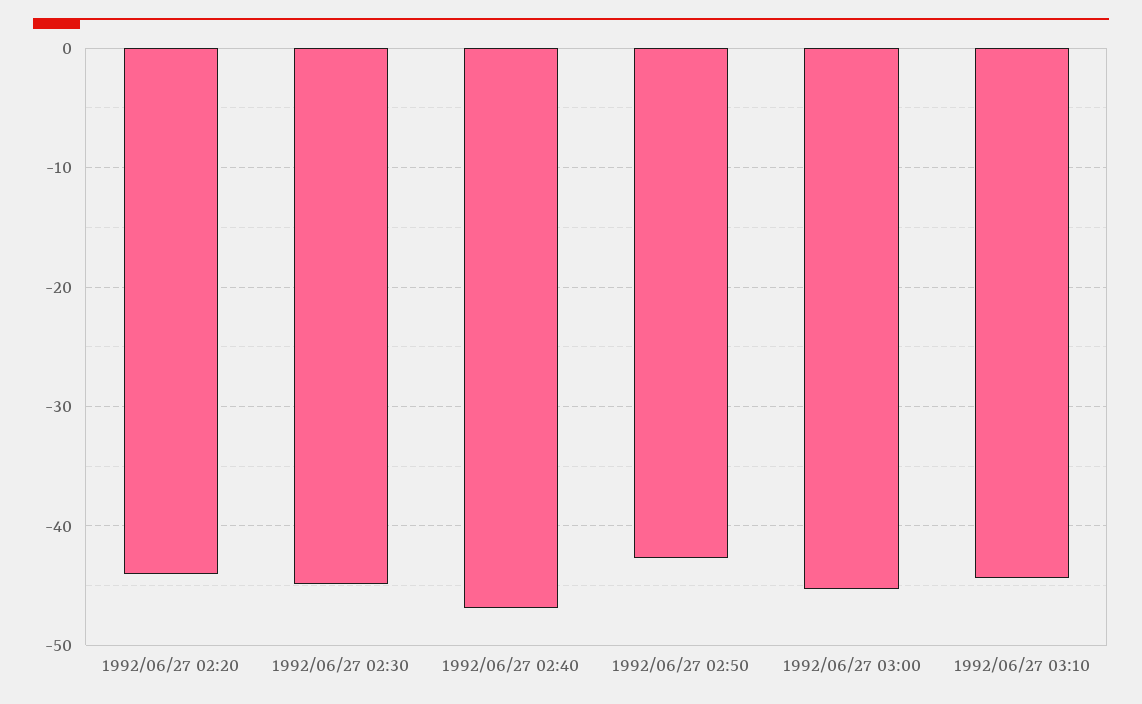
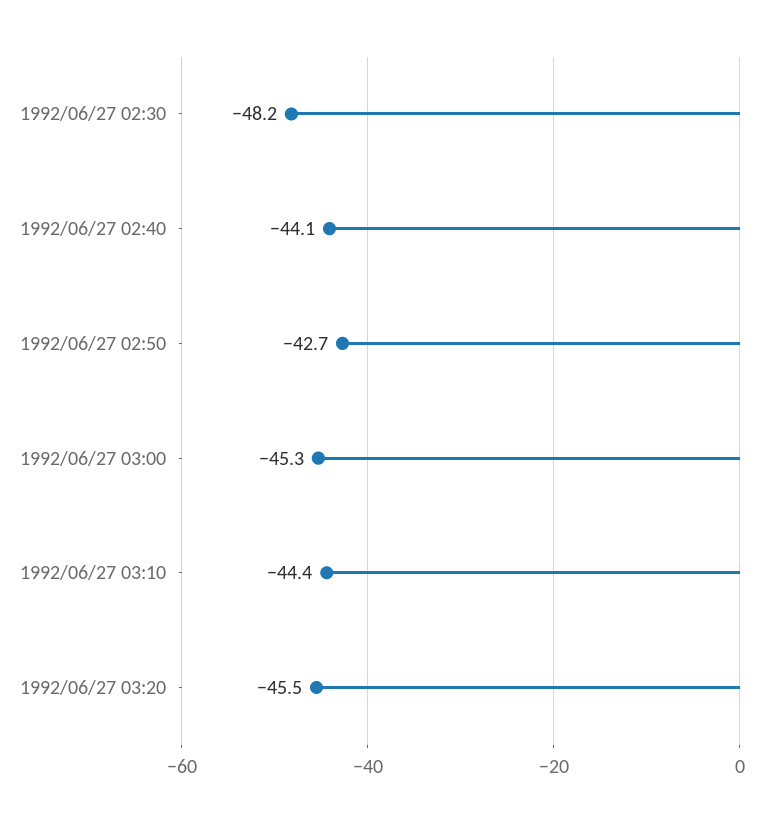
1992/06/27 02:20: -44 -> none
1992/06/27 02:30: -45 -> -48.2
1992/06/27 02:40: -47 -> -44.1
1992/06/27 03:20: none -> -45.5

